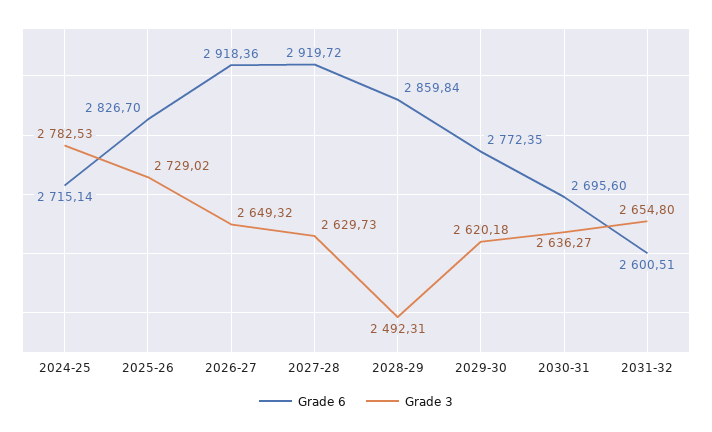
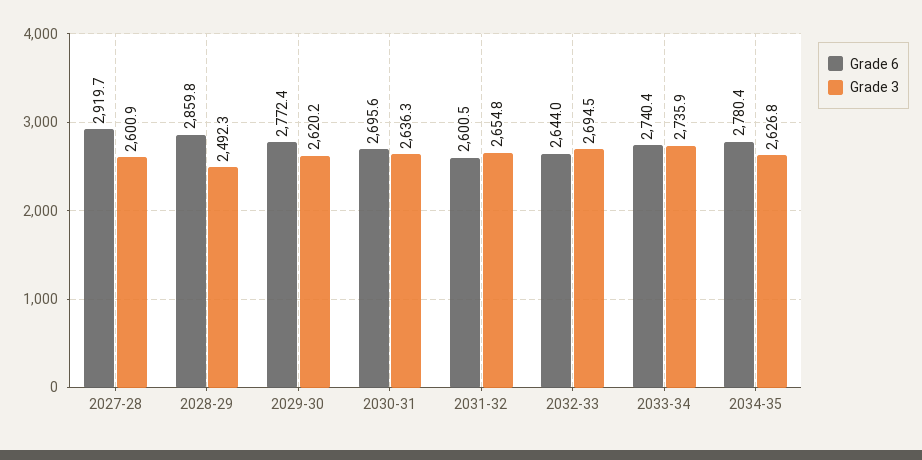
Grade 6, 2024-25: 2715.14 -> none
Grade 3, 2024-25: 2782.53 -> none
Grade 6, 2025-26: 2826.7 -> none
Grade 3, 2025-26: 2729.02 -> none
Grade 6, 2026-27: 2918.36 -> none
Grade 3, 2026-27: 2649.32 -> none
Grade 3, 2027-28: 2629.73 -> 2600.9
Grade 6, 2032-33: none -> 2644
Grade 3, 2032-33: none -> 2694.5
Grade 6, 2033-34: none -> 2740.4
Grade 3, 2033-34: none -> 2735.9
Grade 6, 2034-35: none -> 2780.4
Grade 3, 2034-35: none -> 2626.8

